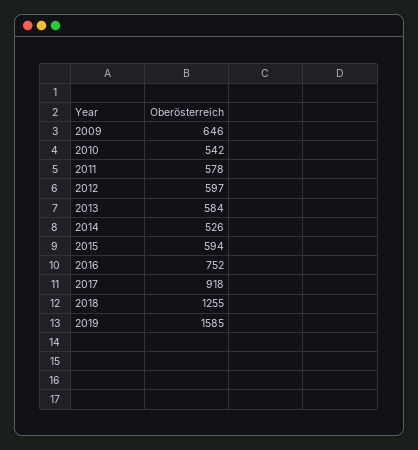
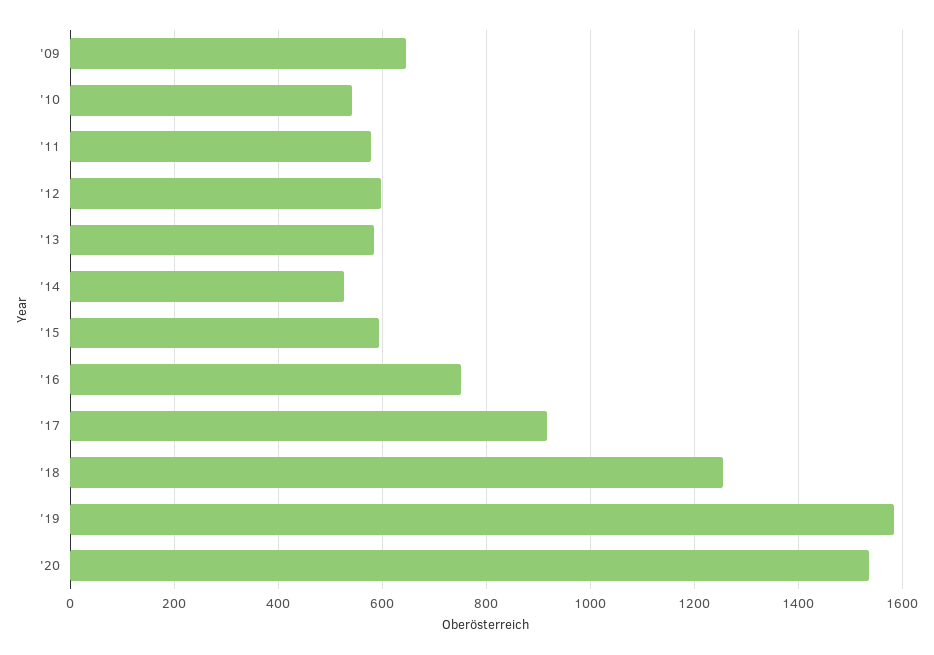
'20: none -> 1540

